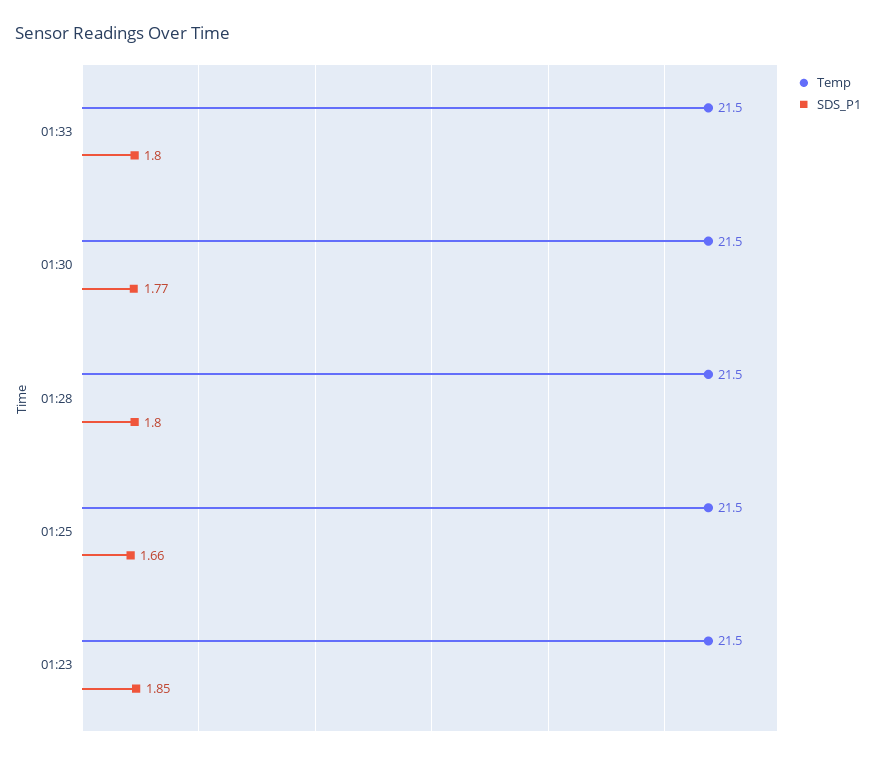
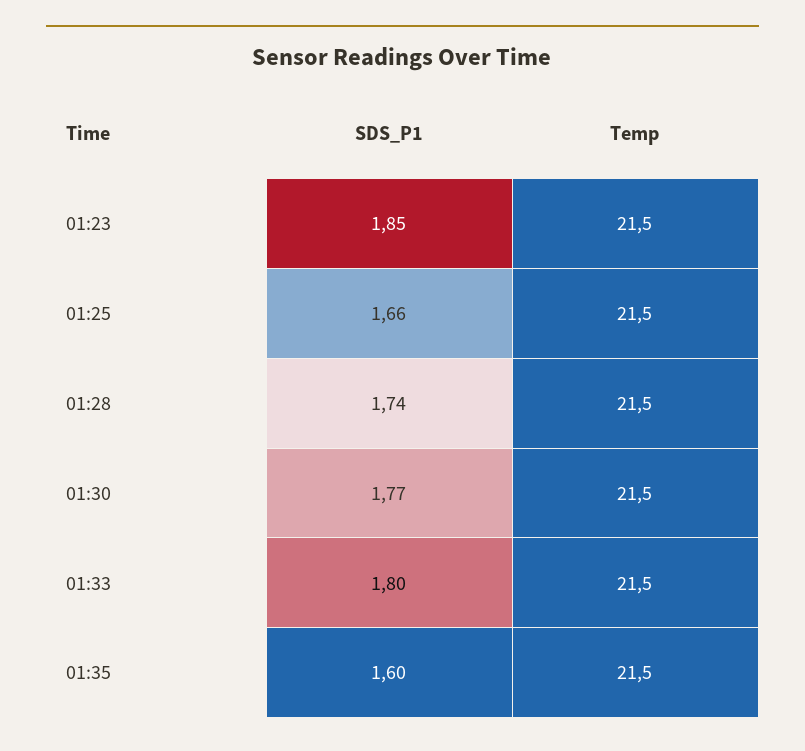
SDS_P1, 01:28: 1.8 -> 1.74
SDS_P1, 01:35: none -> 1.6
Temp, 01:35: none -> 21.5

